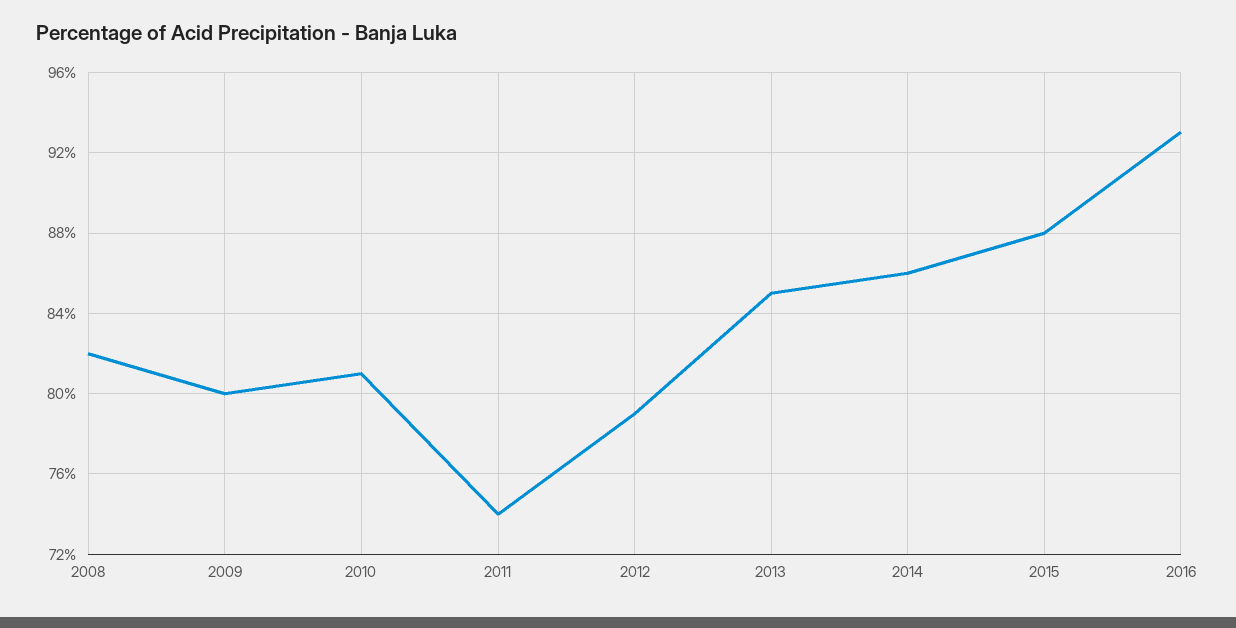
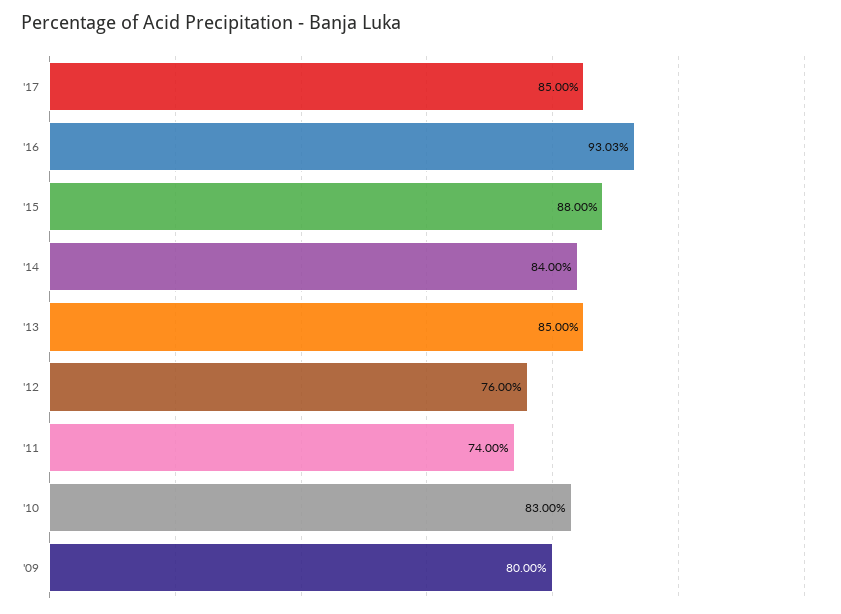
2008: 82 -> none
2010: 81 -> 83
2012: 79 -> 76
2014: 86 -> 84
'17: none -> 85

